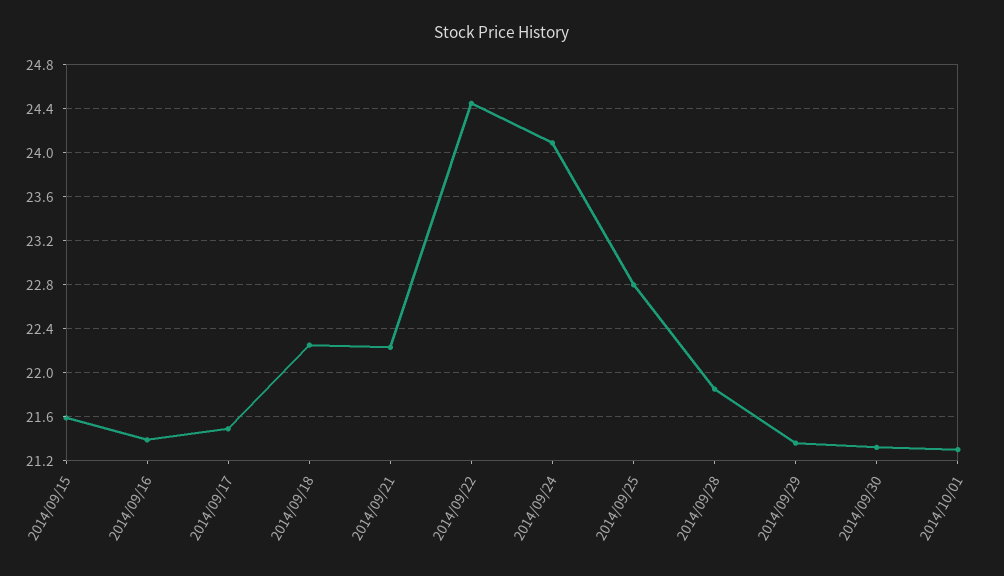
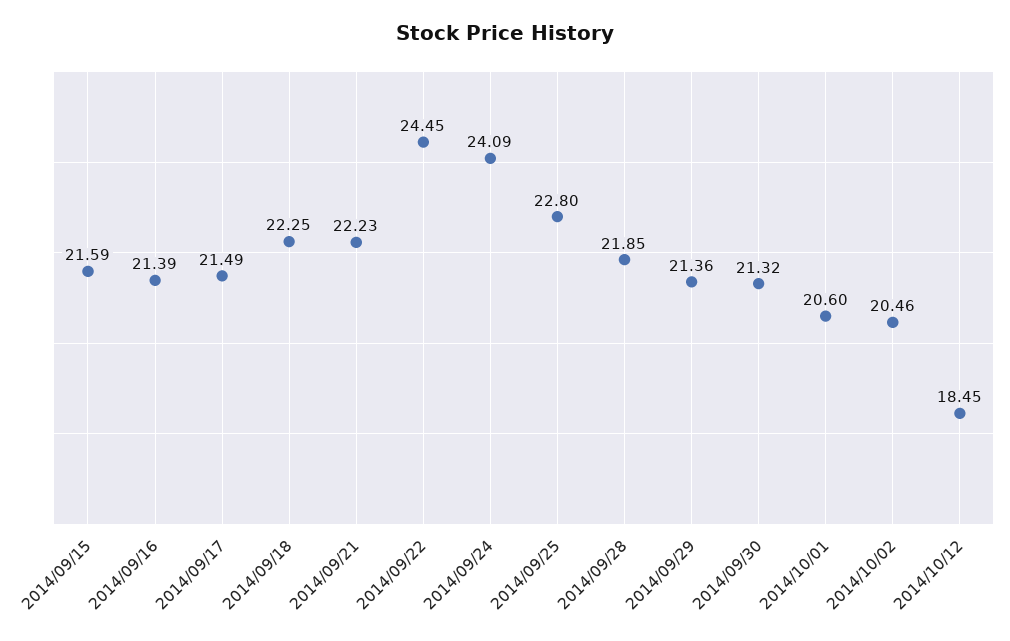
2014/10/01: 21.3 -> 20.6
2014/10/02: none -> 20.46
2014/10/12: none -> 18.45

